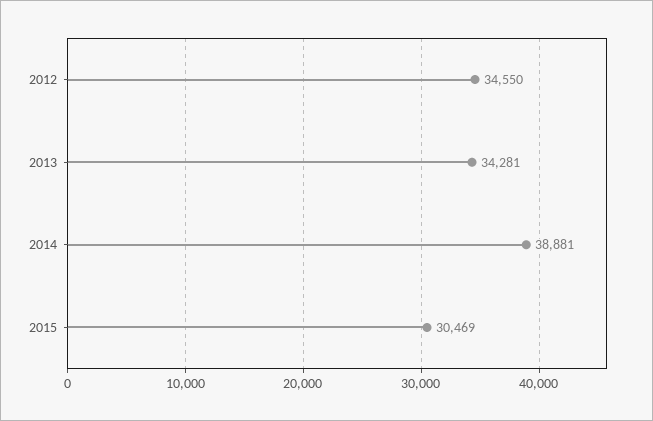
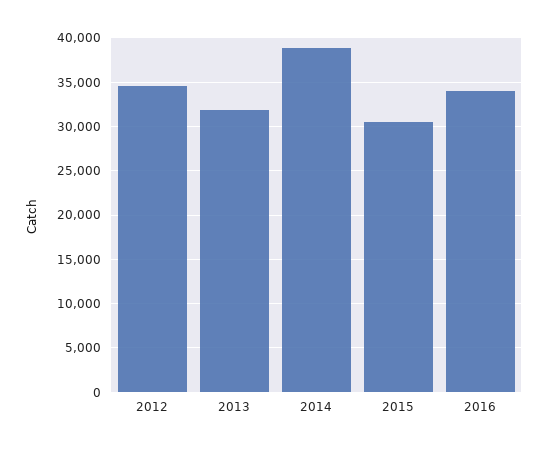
2013: 34281 -> 32000
2016: none -> 34000

